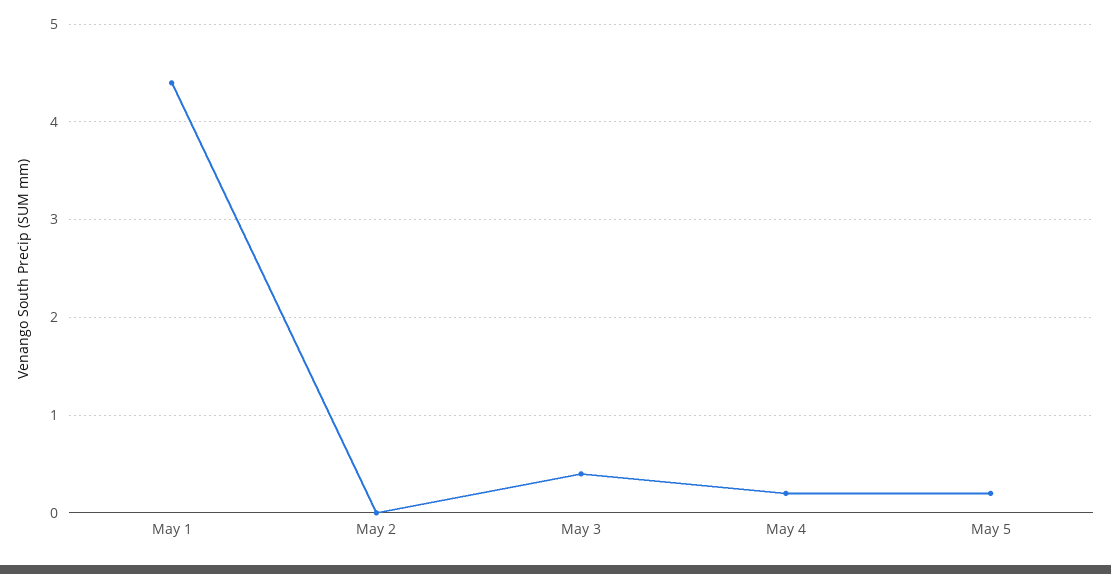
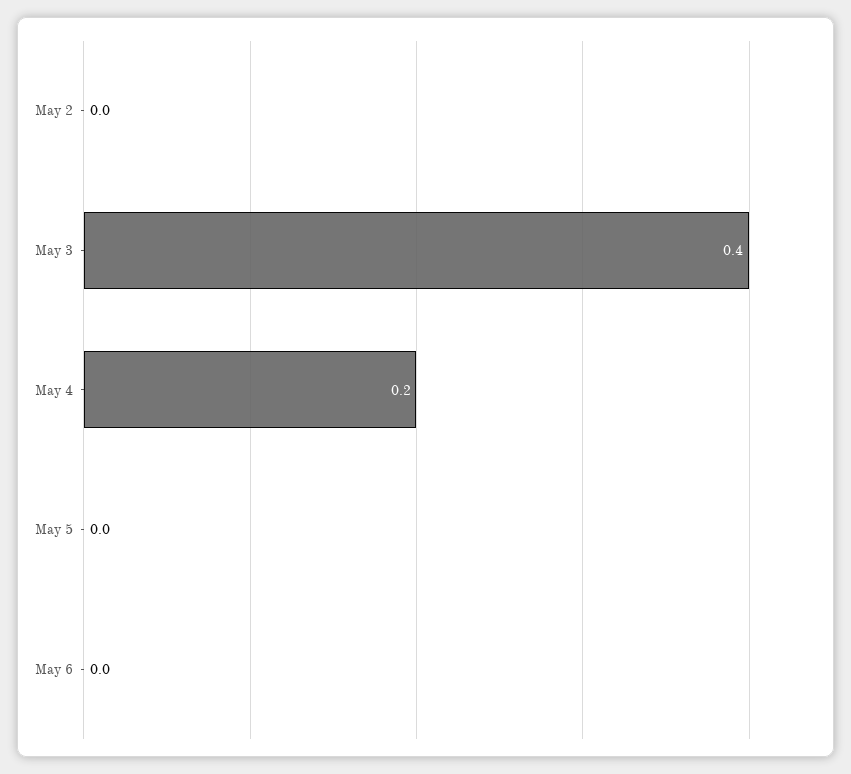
May 1: 4.4 -> none
May 5: 0.2 -> 0
May 6: none -> 0

